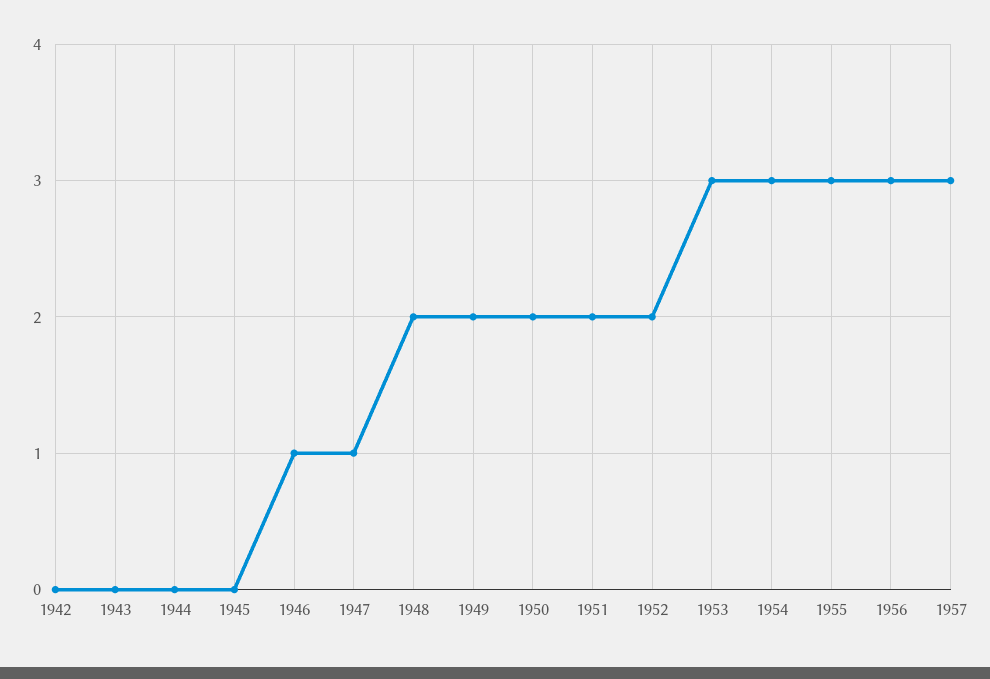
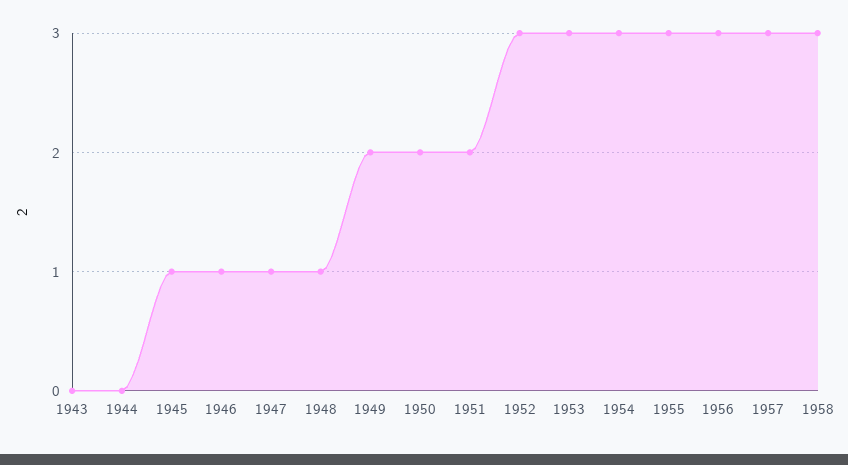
1942: 0 -> none
1945: 0 -> 1
1948: 2 -> 1
1952: 2 -> 3
1958: none -> 3

